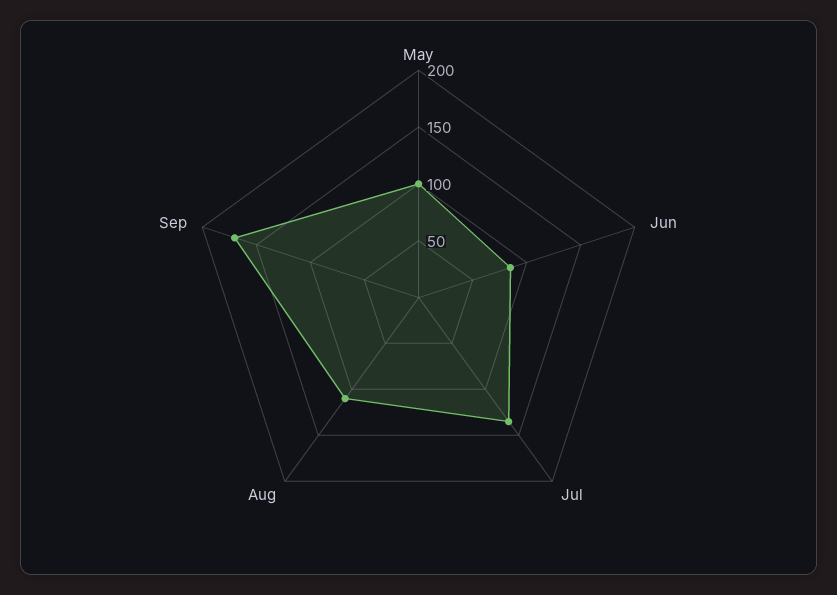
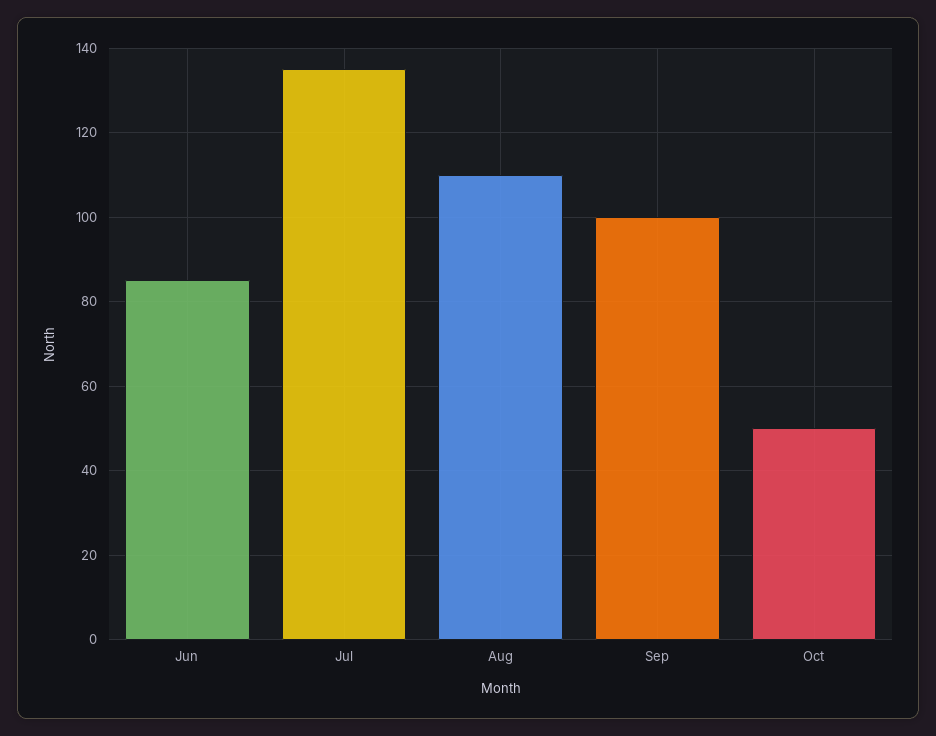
May: 100 -> none
Sep: 170 -> 100
Oct: none -> 50

